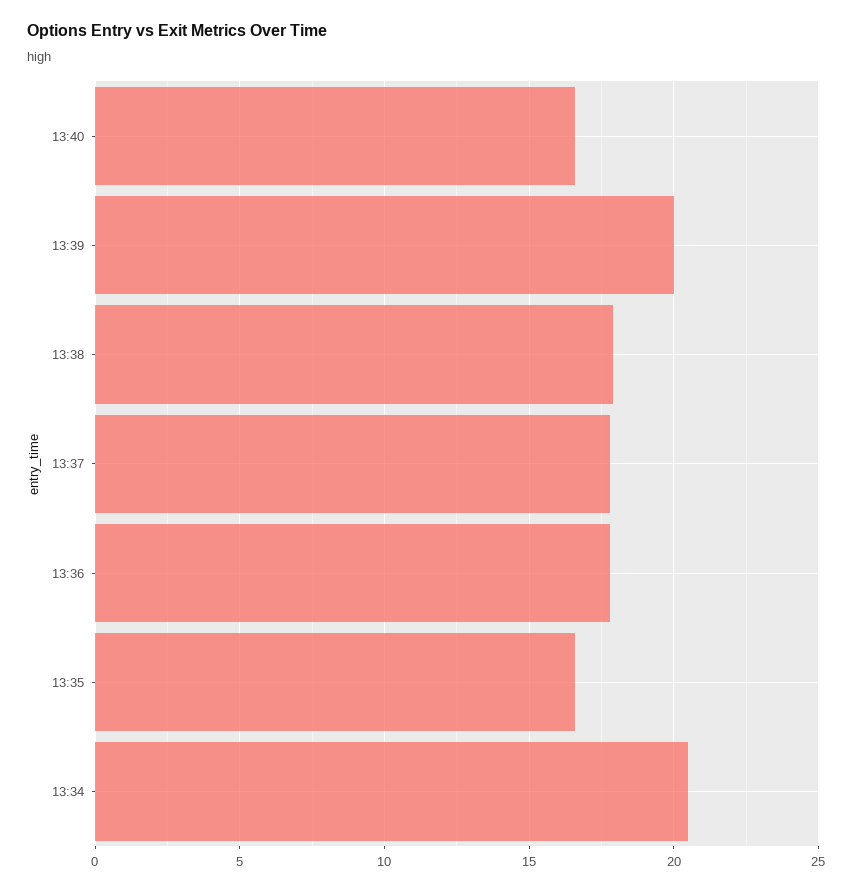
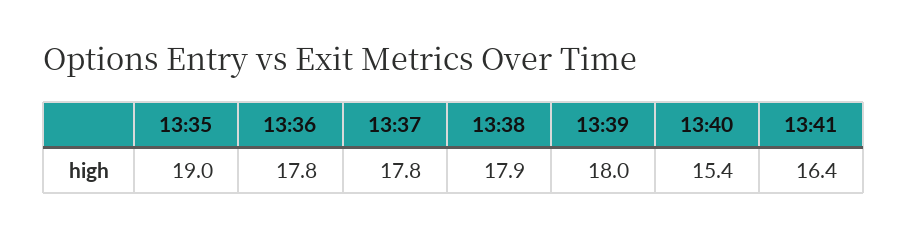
13:40: 16.5 -> 15.4
13:39: 20 -> 18
13:35: 16.5 -> 19
13:34: 20.5 -> none
13:41: none -> 16.4

